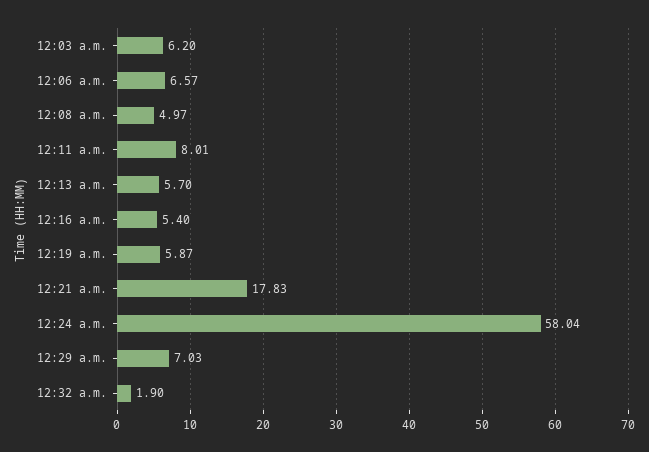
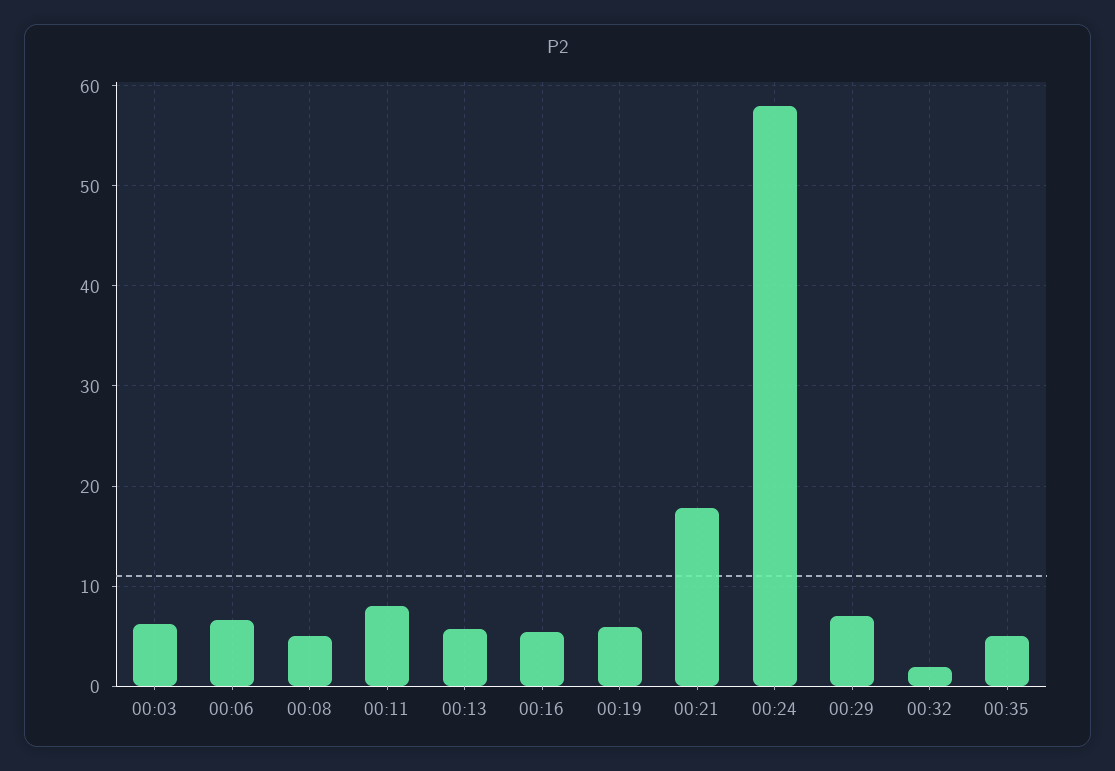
00:35: none -> 5

